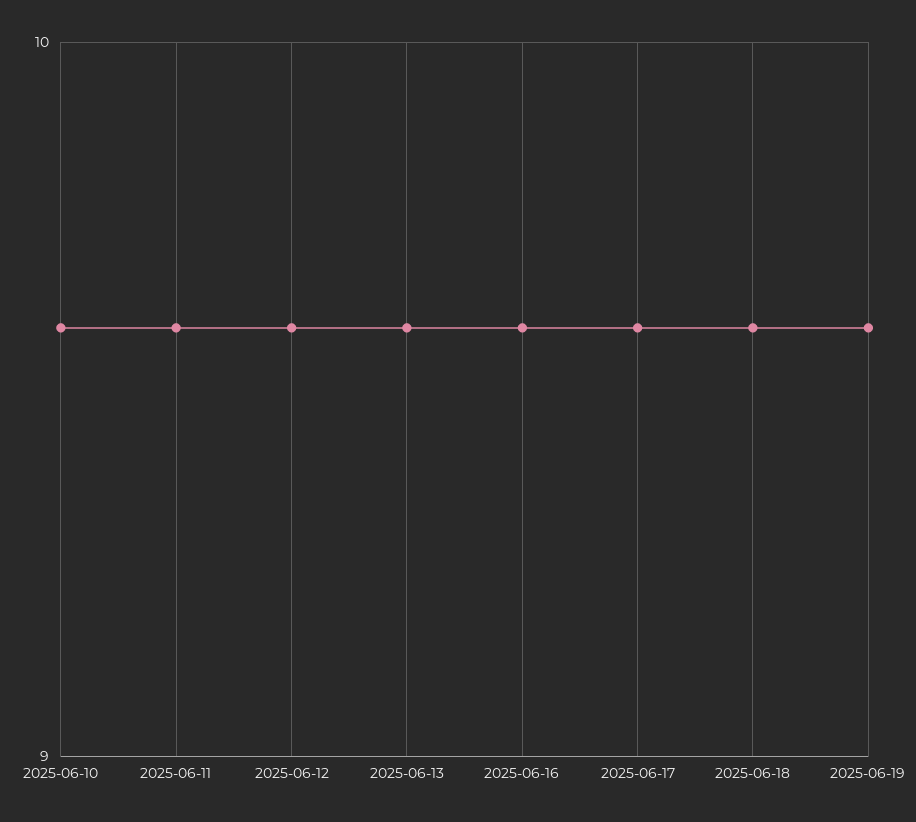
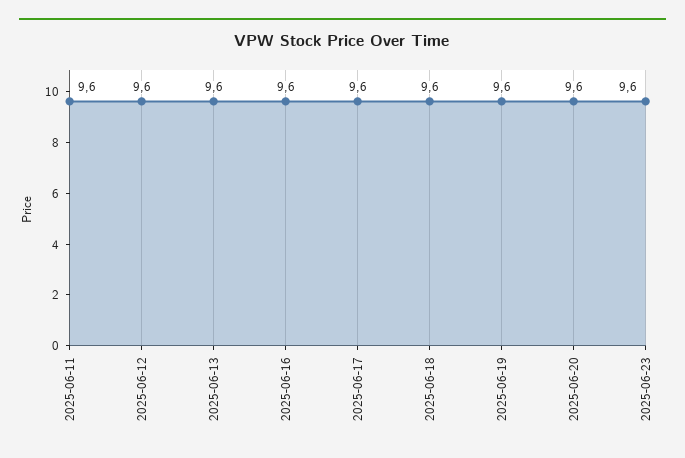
2025-06-10: 9.6 -> none
2025-06-20: none -> 9.6
2025-06-23: none -> 9.6

